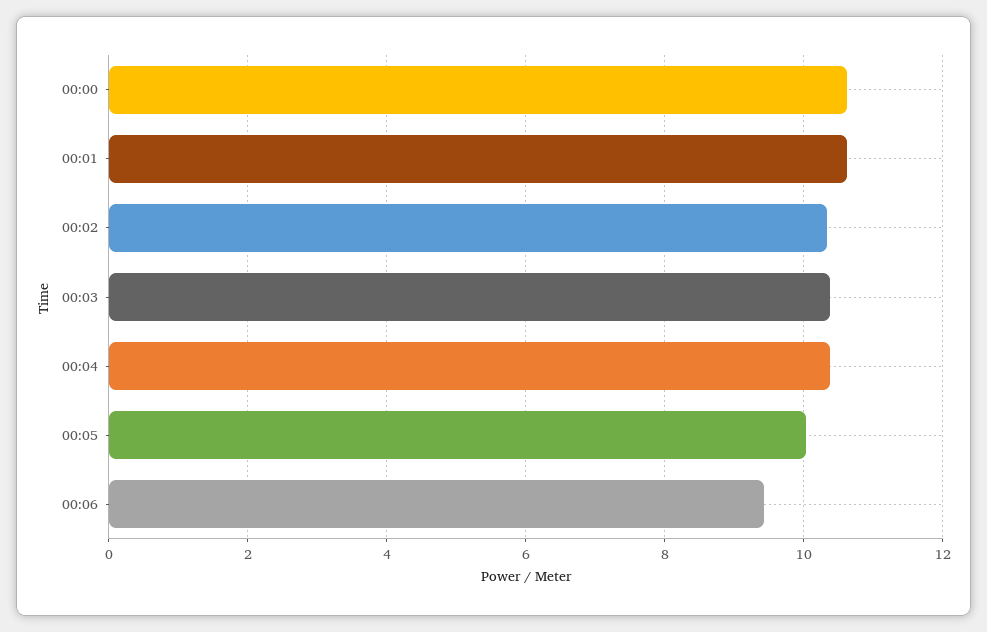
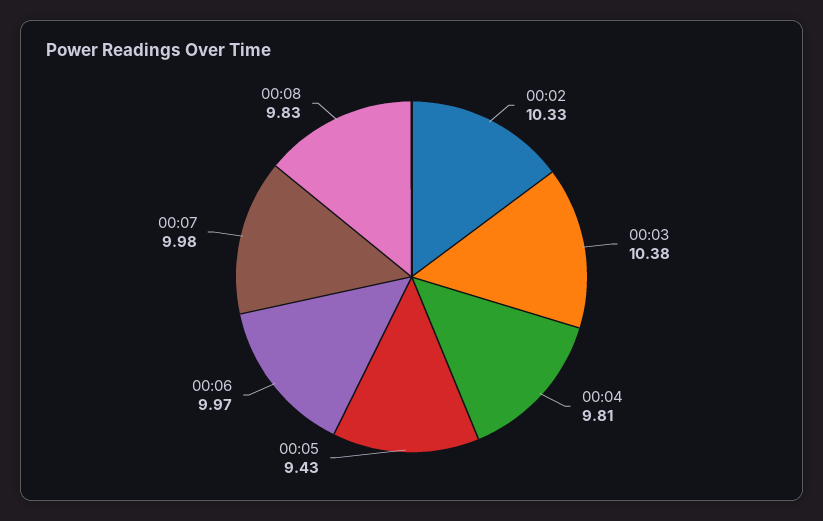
00:00: 10.6 -> none
00:01: 10.6 -> none
00:04: 10.4 -> 9.81
00:05: 10 -> 9.43
00:06: 9.4 -> 9.97
00:07: none -> 9.98
00:08: none -> 9.83

